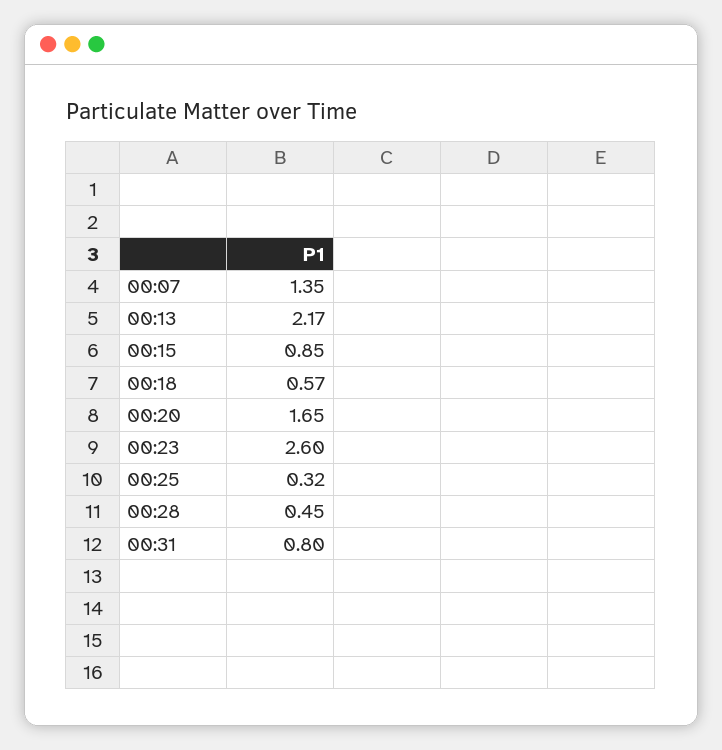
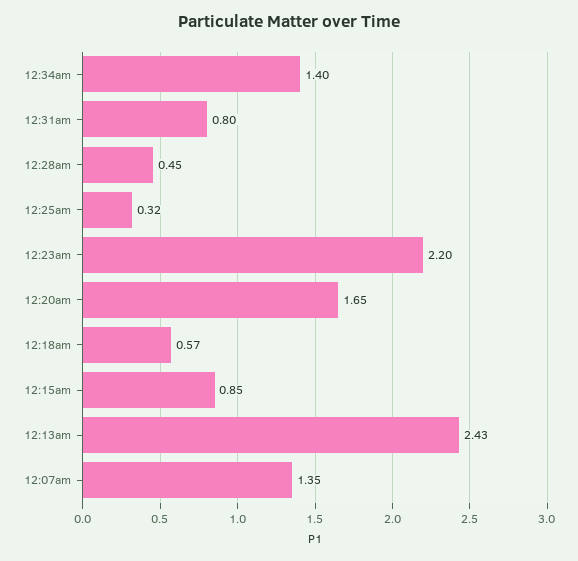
00:13: 2.17 -> 2.43
00:23: 2.6 -> 2.2
12:34am: none -> 1.4

